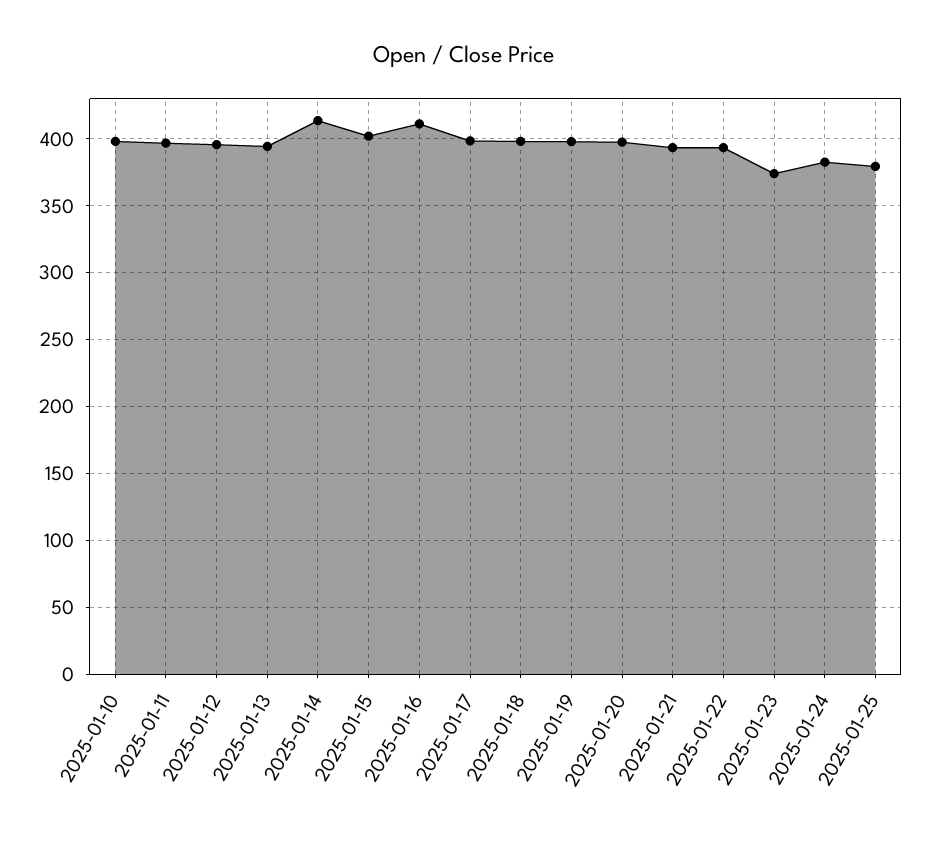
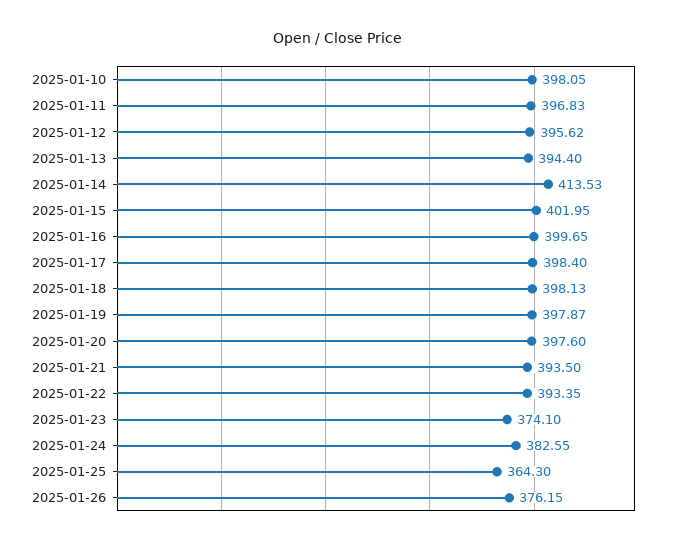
2025-01-16: 410 -> 399.65
2025-01-25: 380 -> 364.3
2025-01-26: none -> 376.15

